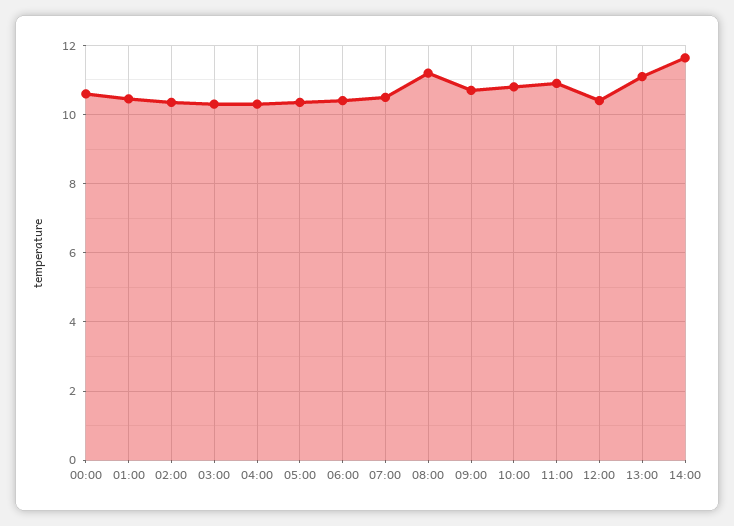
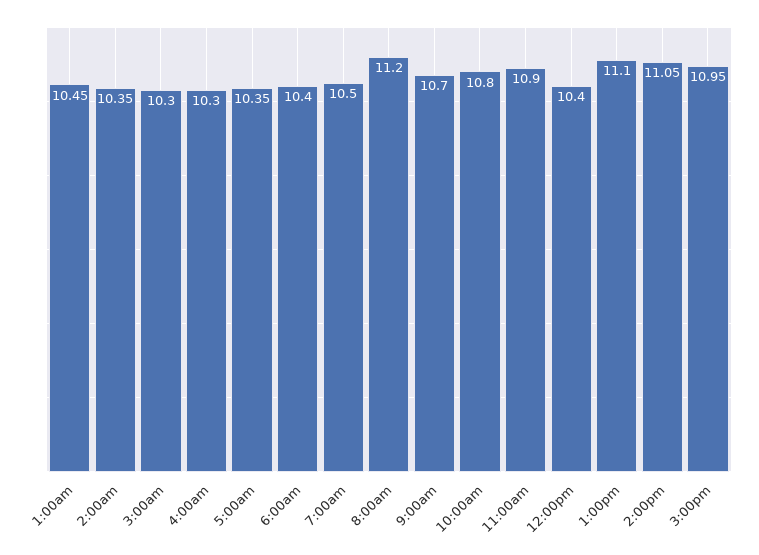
00:00: 10.6 -> none
14:00: 11.6 -> 11.05
3:00pm: none -> 10.95

